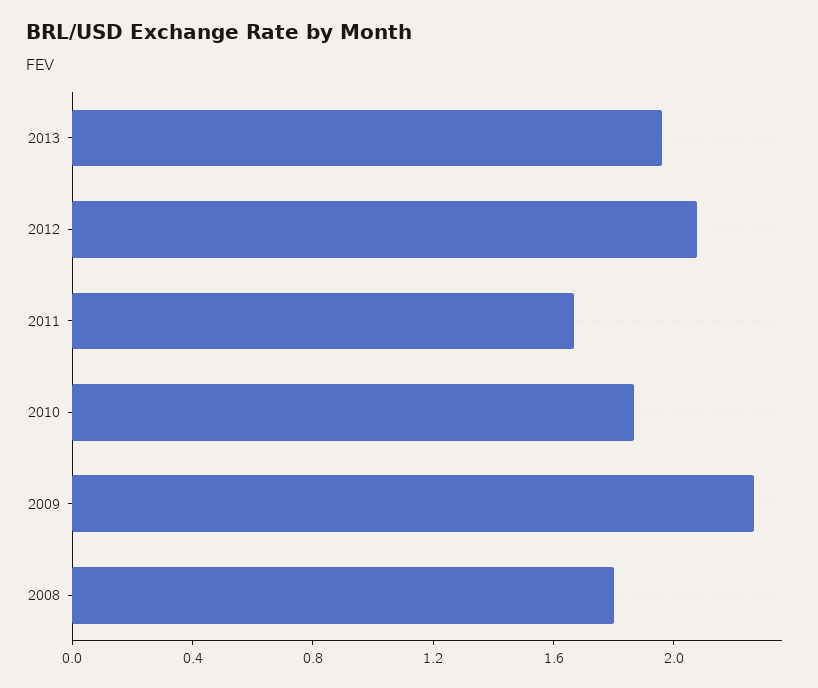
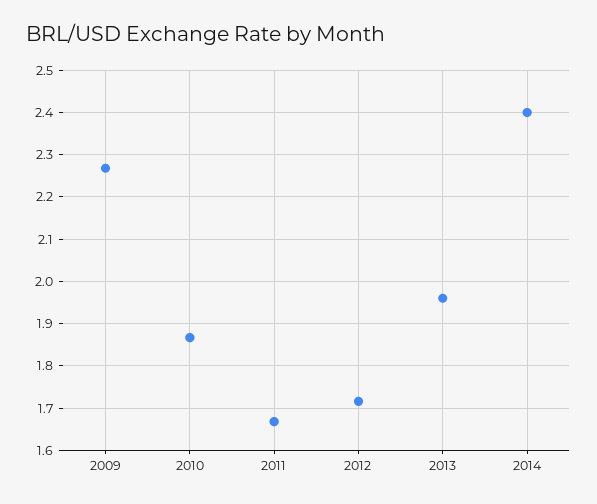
2012: 2.1 -> 1.72
2008: 1.8 -> none
2014: none -> 2.4

